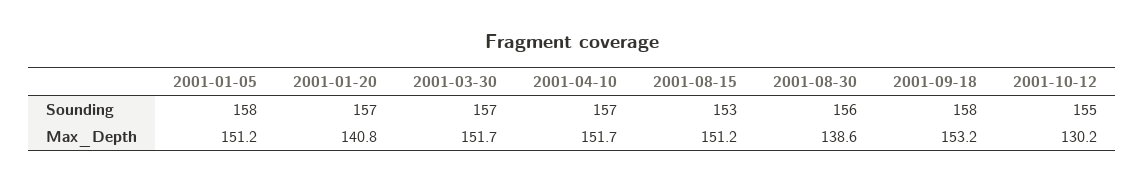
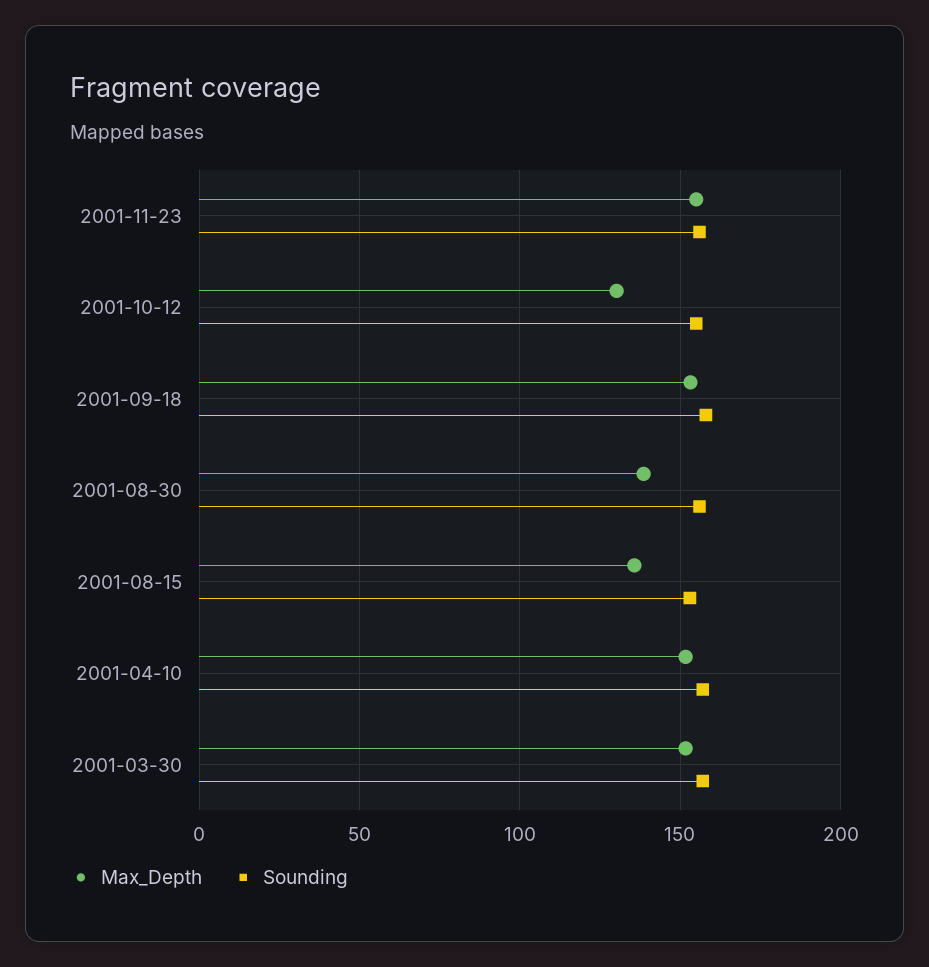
Sounding, 2001-01-05: 158 -> none
Sounding, 2001-01-20: 157 -> none
Max_Depth, 2001-01-05: 151.2 -> none
Max_Depth, 2001-01-20: 140.8 -> none
Max_Depth, 2001-08-15: 151.2 -> 135
Max_Depth, 2001-11-23: none -> 155
Sounding, 2001-11-23: none -> 155

